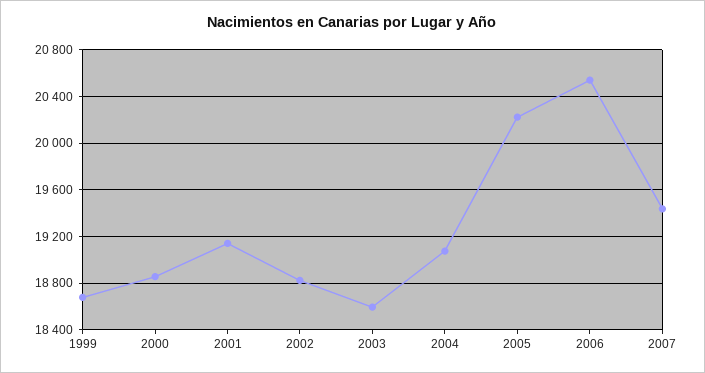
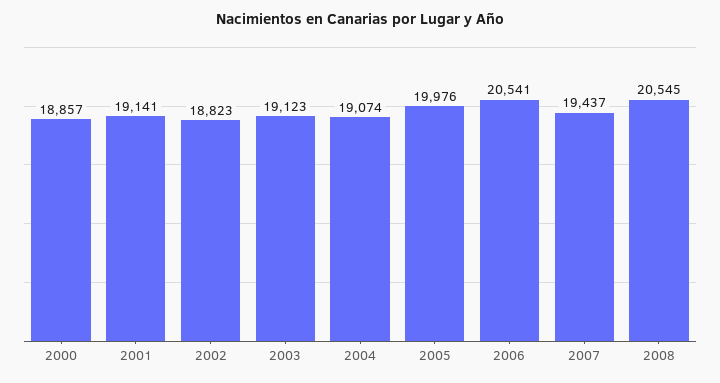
1999: 18700 -> none
2003: 18600 -> 19123
2005: 20200 -> 19976
2008: none -> 20545

